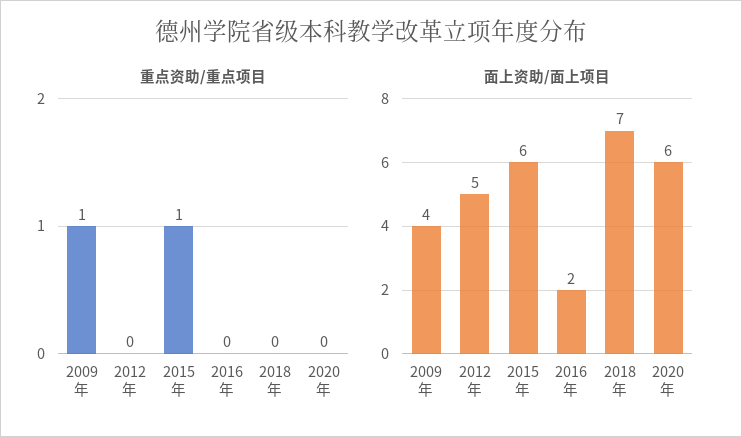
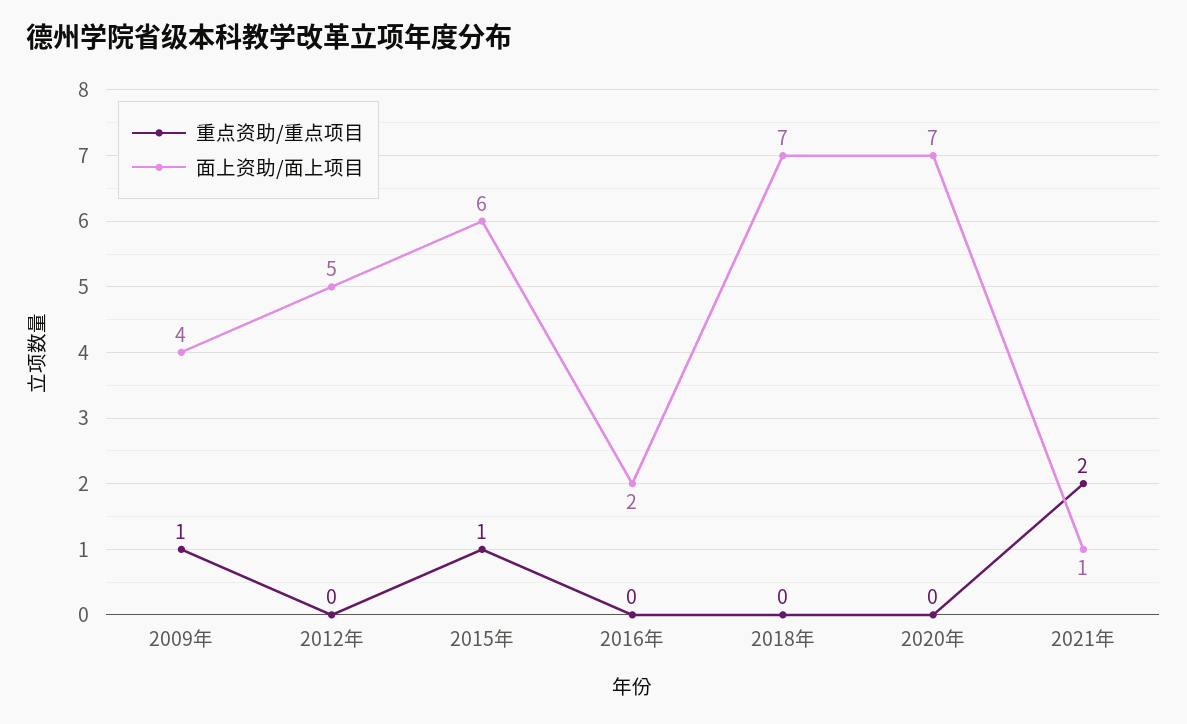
面上资助/面上项目, 2020年: 6 -> 7
重点资助/重点项目, 2021年: none -> 2
面上资助/面上项目, 2021年: none -> 1

